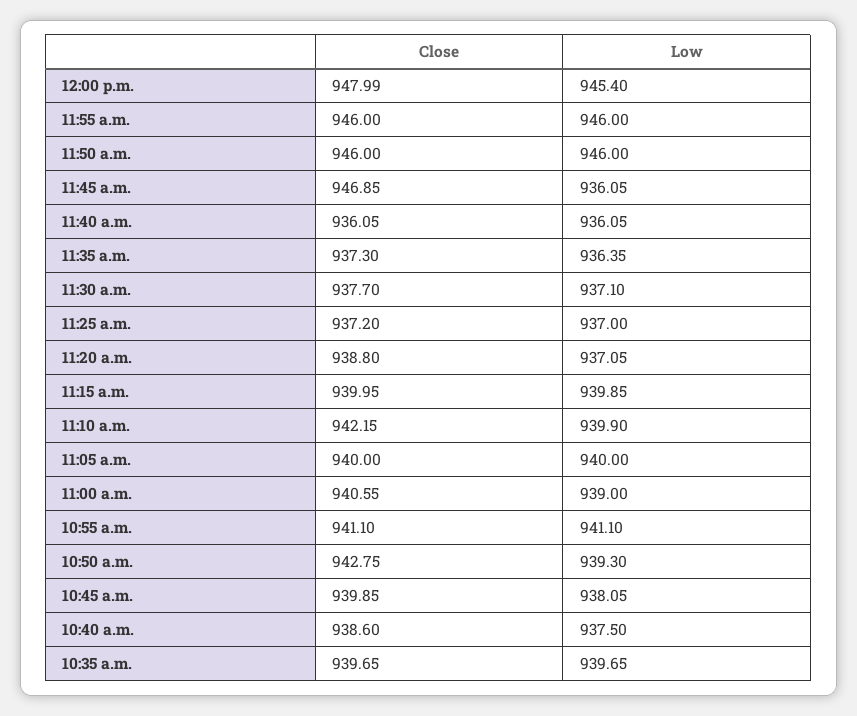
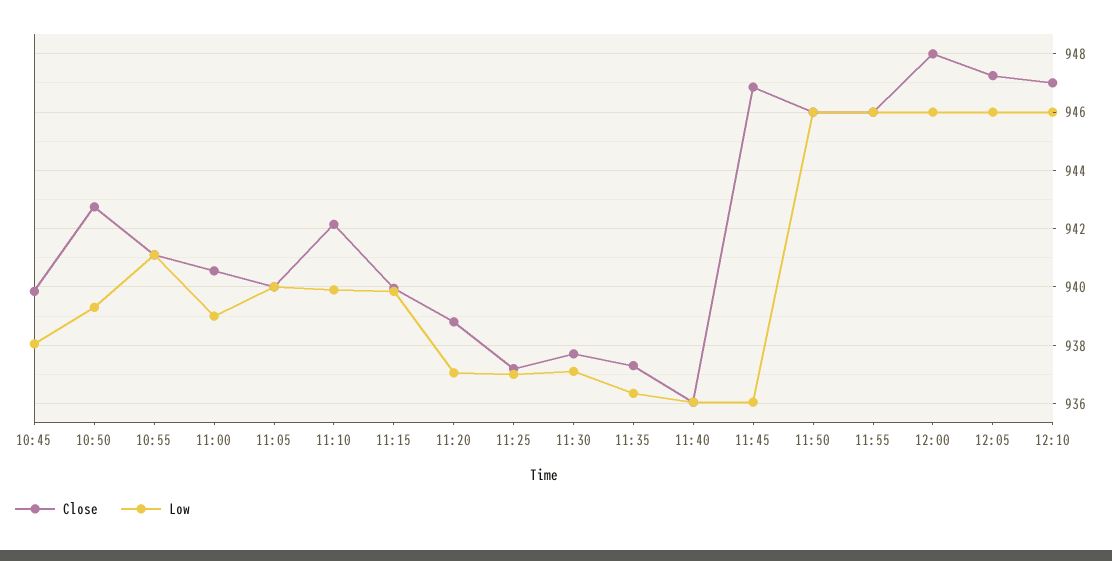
Low, 12:00 p.m.: 945.4 -> 946
Close, 10:40 a.m.: 938.6 -> none
Low, 10:40 a.m.: 937.5 -> none
Close, 10:35 a.m.: 939.65 -> none
Low, 10:35 a.m.: 939.65 -> none
Close, 12:05: none -> 947.25
Low, 12:05: none -> 946
Close, 12:10: none -> 947
Low, 12:10: none -> 946

